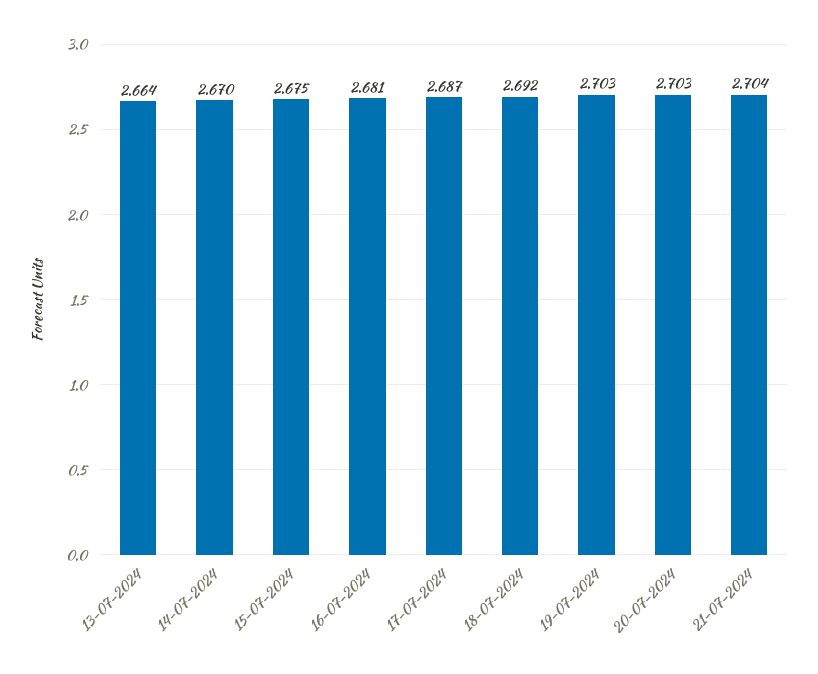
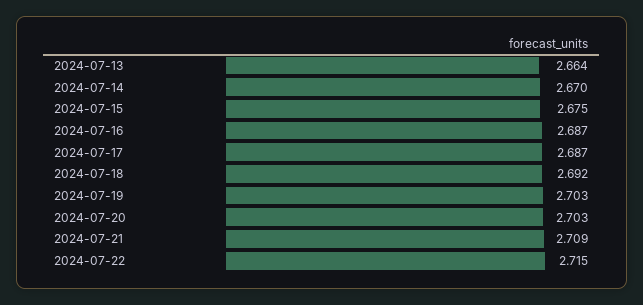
16-07-2024: 2.681 -> 2.687
21-07-2024: 2.704 -> 2.709
2024-07-22: none -> 2.715

